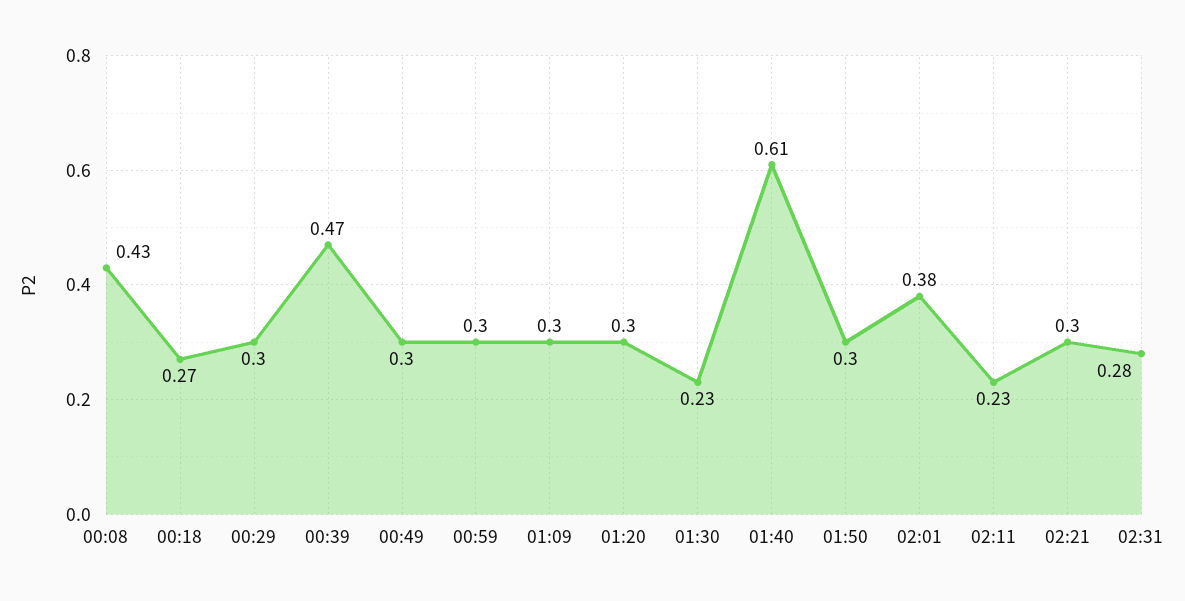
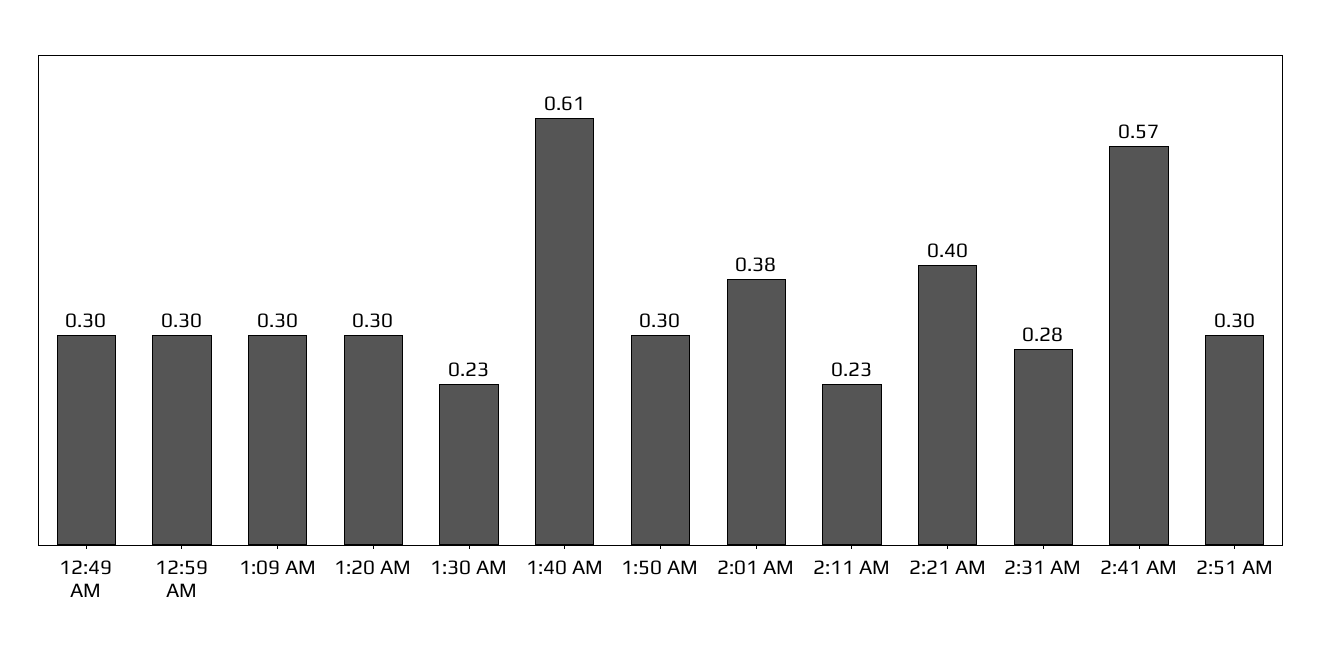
00:08: 0.43 -> none
00:18: 0.27 -> none
00:29: 0.3 -> none
00:39: 0.47 -> none
02:21: 0.3 -> 0.4
2:41 AM: none -> 0.57
2:51 AM: none -> 0.3

